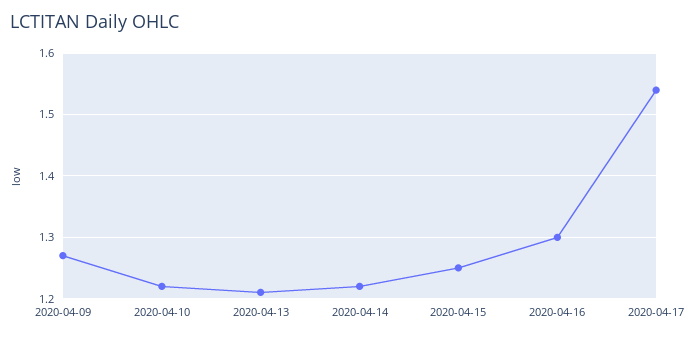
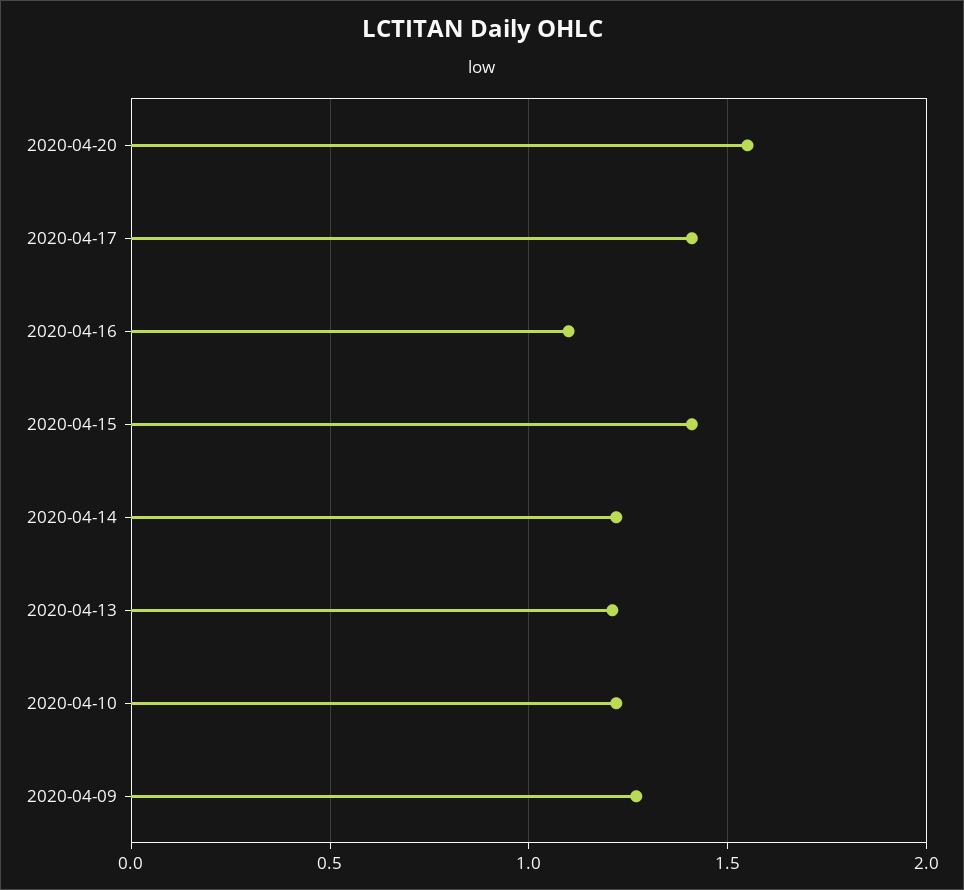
2020-04-15: 1.25 -> 1.4
2020-04-16: 1.3 -> 1.1
2020-04-17: 1.54 -> 1.4
2020-04-20: none -> 1.55

